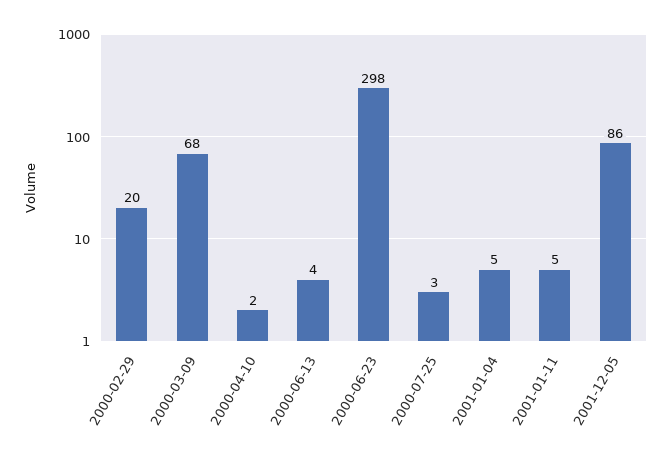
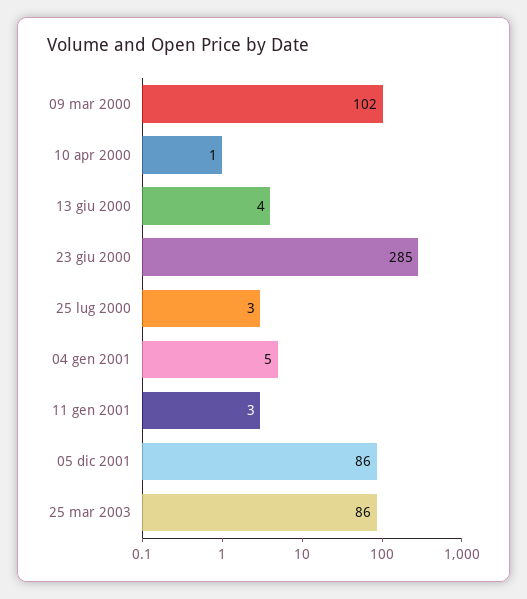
2000-02-29: 20 -> none
2000-03-09: 68 -> 102
2000-04-10: 2 -> 1
2000-06-23: 298 -> 285
2001-01-11: 5 -> 3
25 mar 2003: none -> 86

